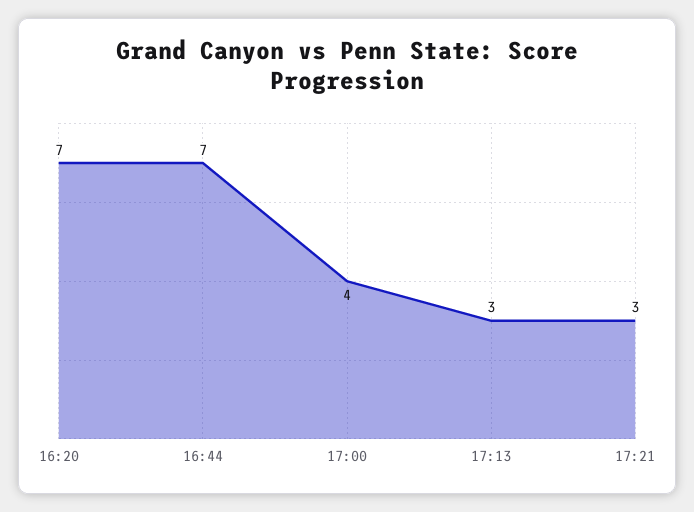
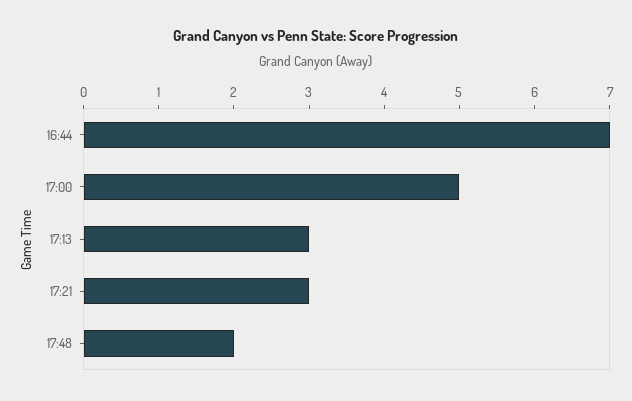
16:20: 7 -> none
17:00: 4 -> 5
17:48: none -> 2

